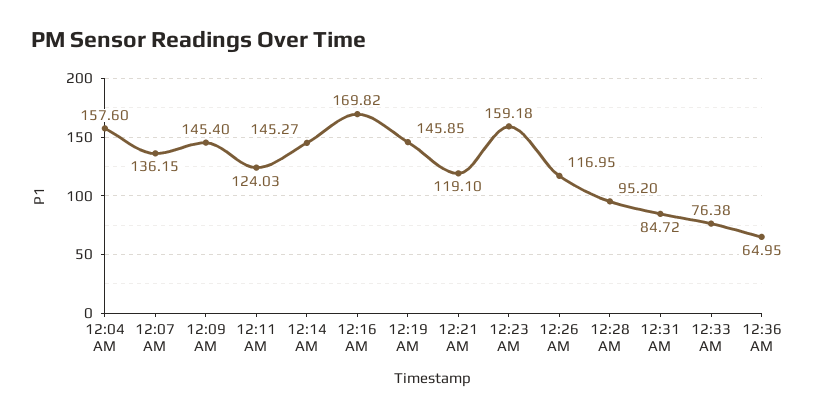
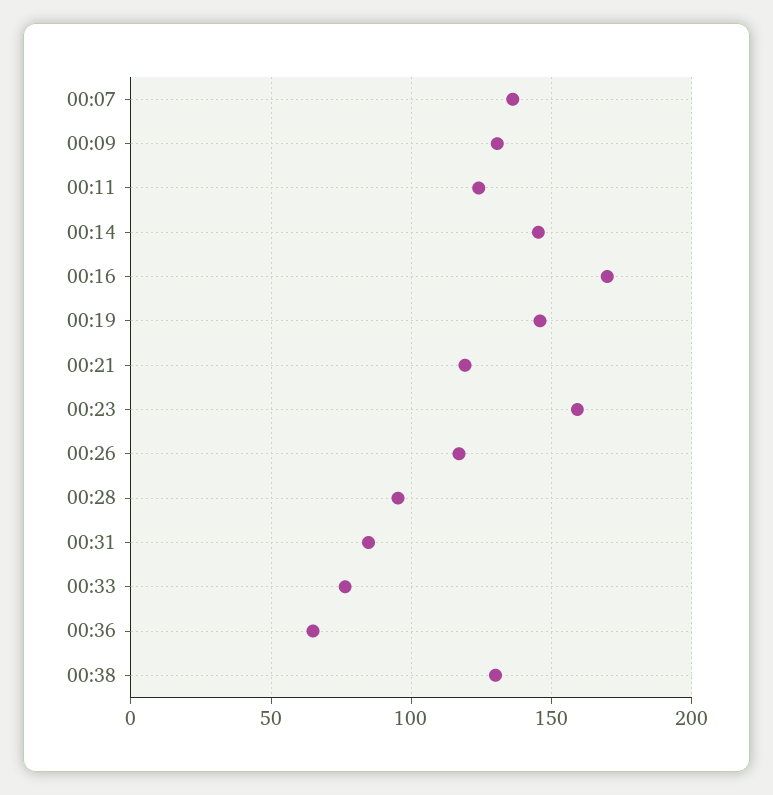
12:04 AM: 157.6 -> none
12:09 AM: 145.4 -> 130
00:38: none -> 130

